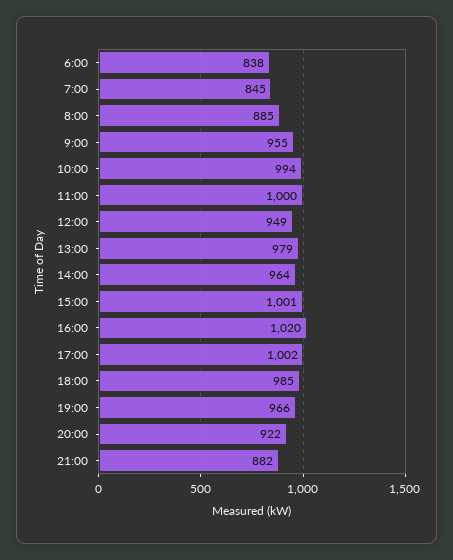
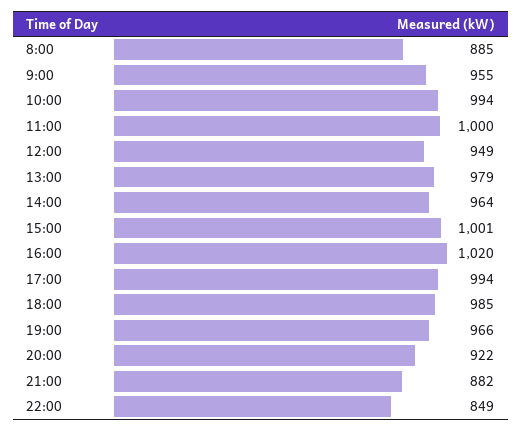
6:00: 838 -> none
7:00: 845 -> none
17:00: 1002 -> 994
22:00: none -> 849

